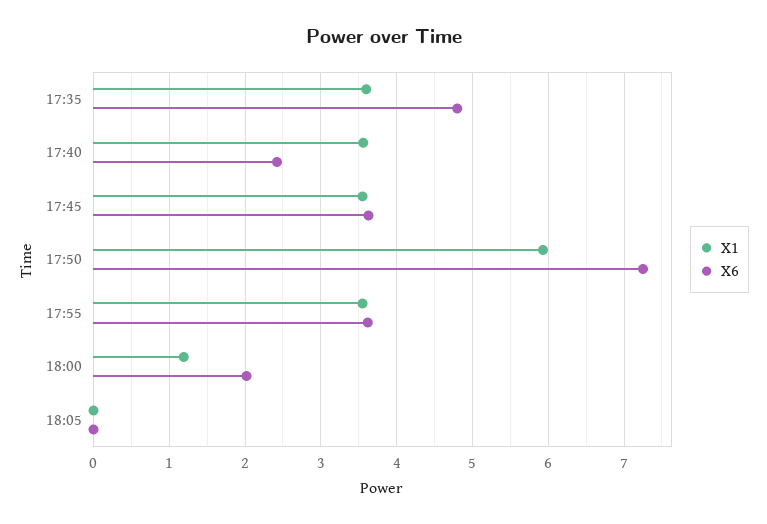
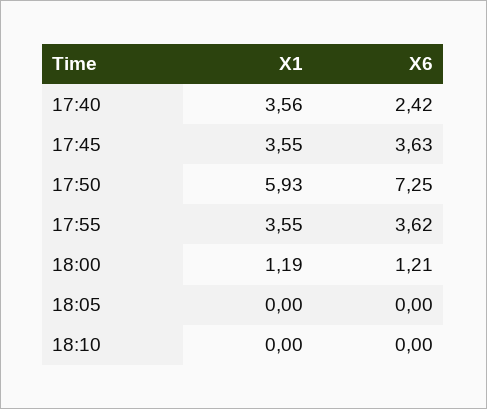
X1, 17:35: 3.6 -> none
X6, 17:35: 4.8 -> none
X6, 18:00: 2 -> 1.21
X1, 18:10: none -> 0
X6, 18:10: none -> 0

